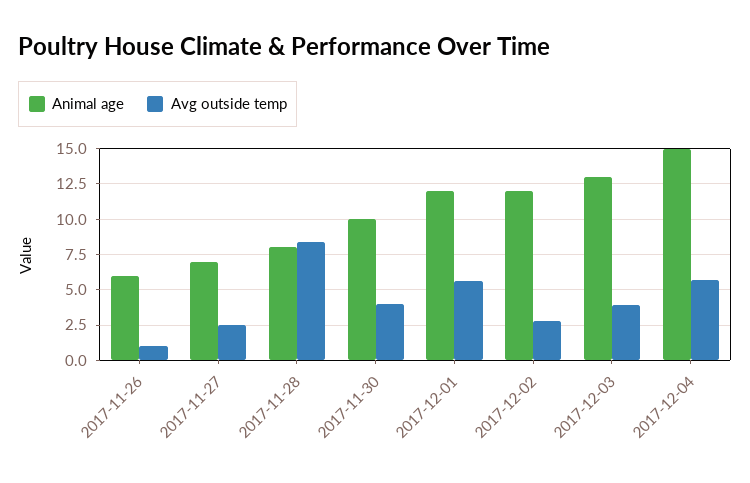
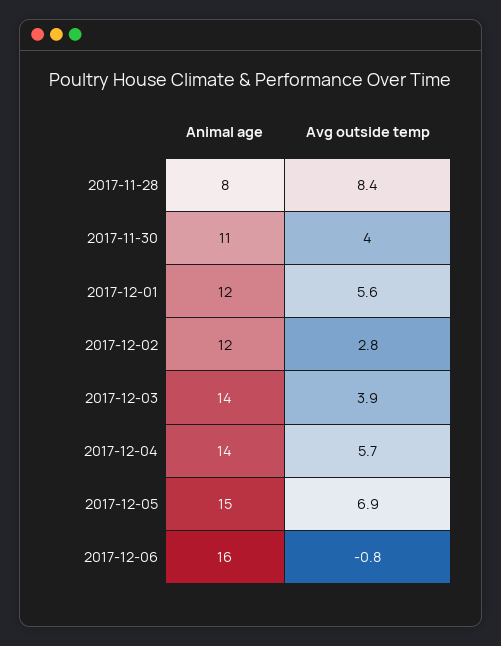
Animal age, 2017-11-26: 6 -> none
Avg outside temp, 2017-11-26: 1 -> none
Animal age, 2017-11-27: 7 -> none
Avg outside temp, 2017-11-27: 2.5 -> none
Animal age, 2017-11-30: 10 -> 11
Animal age, 2017-12-03: 13 -> 14
Animal age, 2017-12-04: 15 -> 14
Animal age, 2017-12-05: none -> 15
Avg outside temp, 2017-12-05: none -> 6.9
Animal age, 2017-12-06: none -> 16
Avg outside temp, 2017-12-06: none -> -0.8

